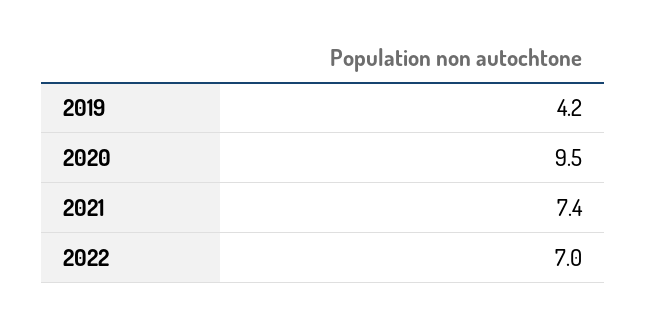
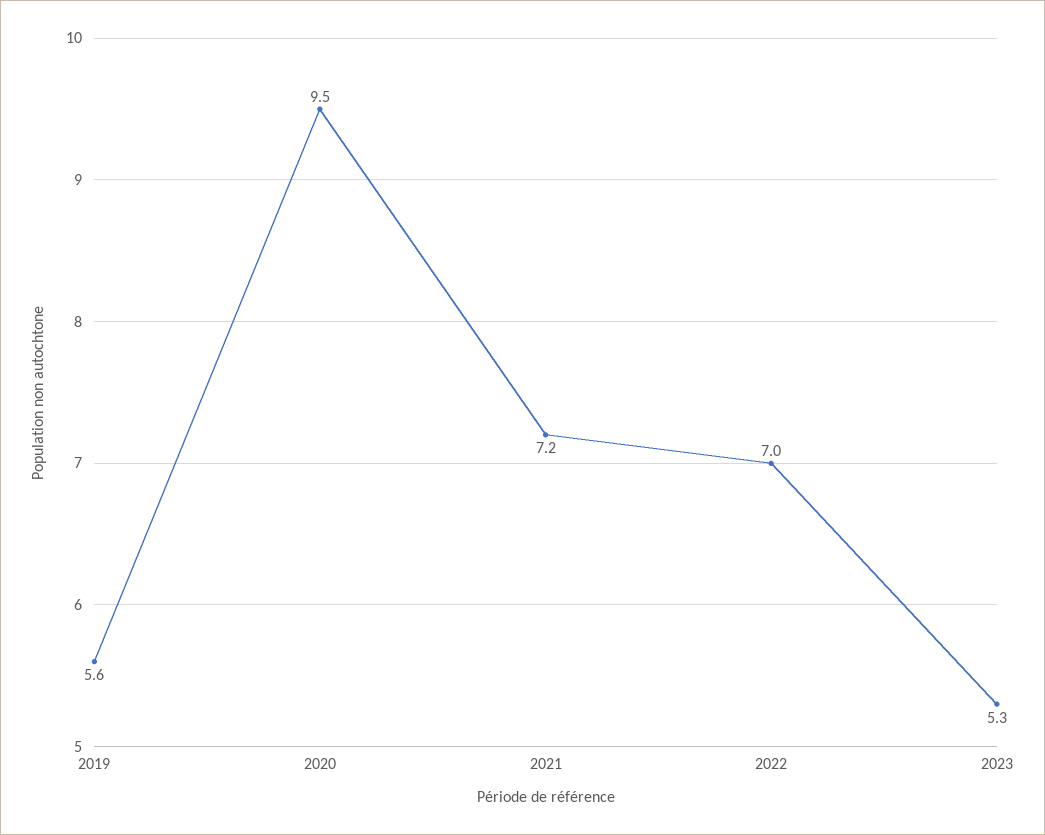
2019: 4.2 -> 5.6
2021: 7.4 -> 7.2
2023: none -> 5.3

